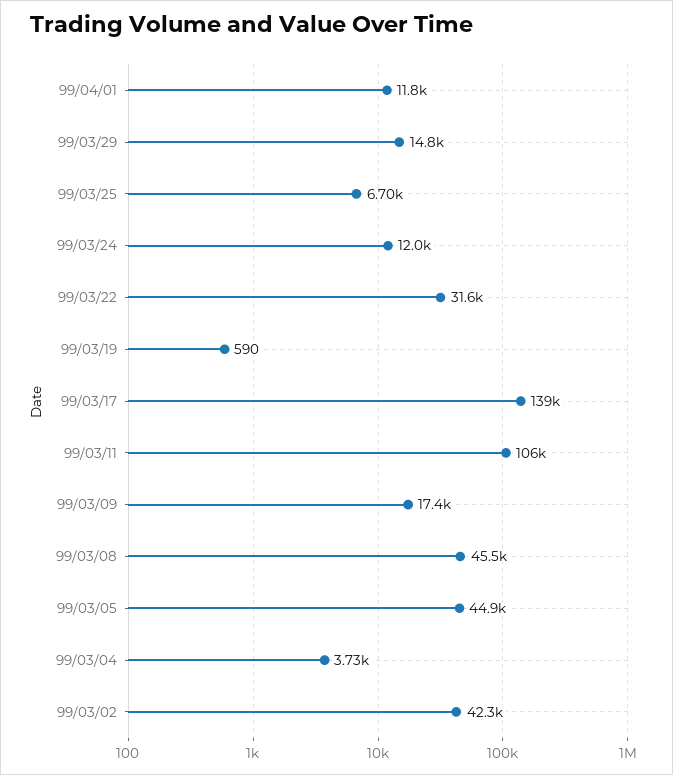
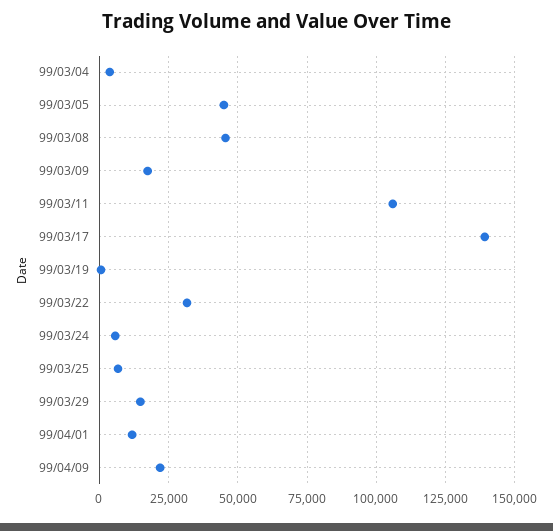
99/03/24: 12000 -> 5000
99/03/02: 42300 -> none
99/04/09: none -> 22500

